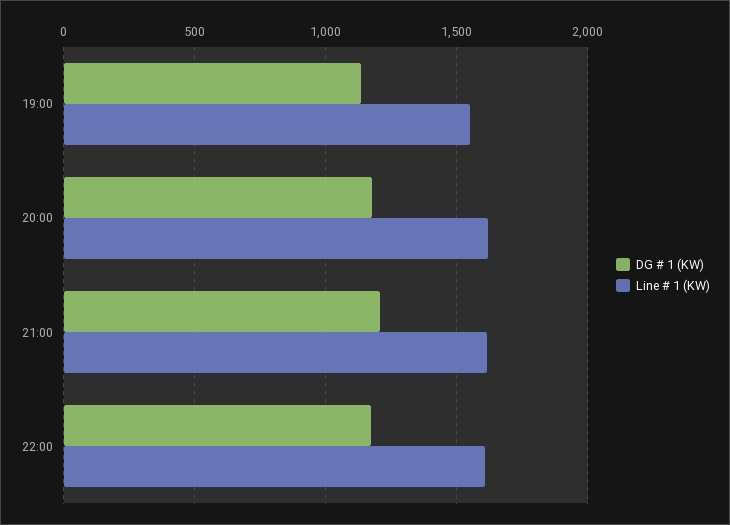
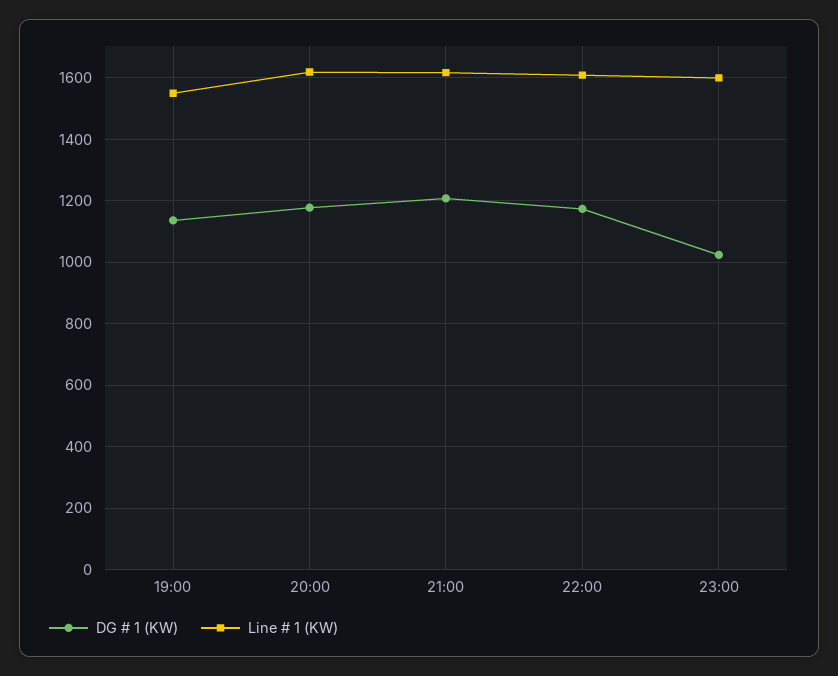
DG # 1 (KW), 23:00: none -> 1020
Line # 1 (KW), 23:00: none -> 1600

